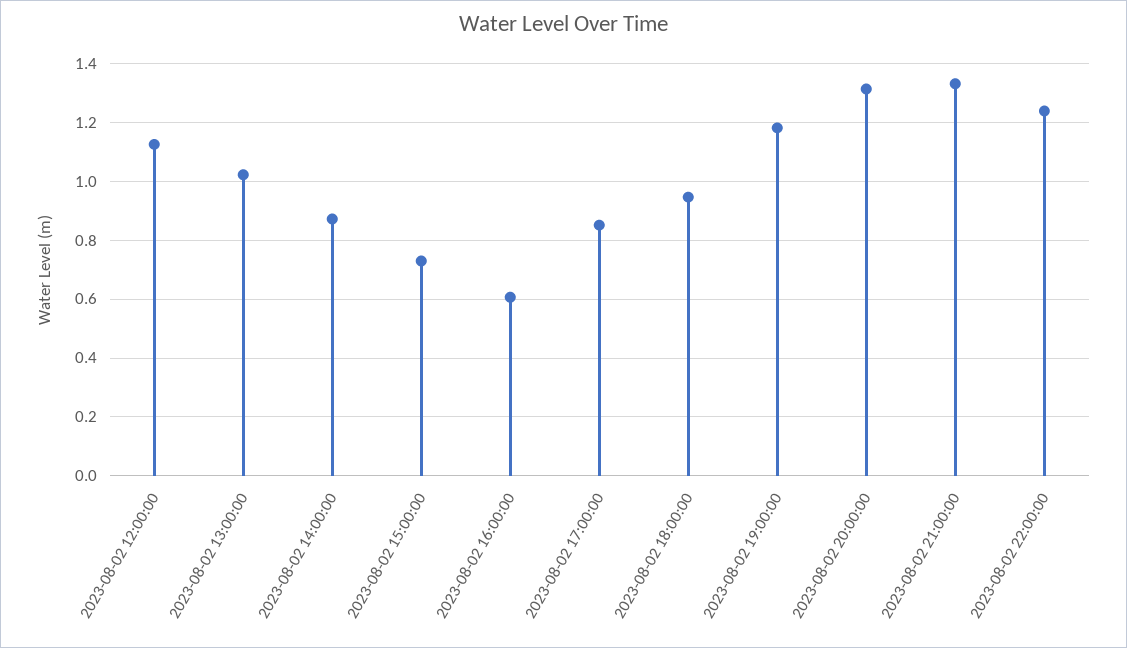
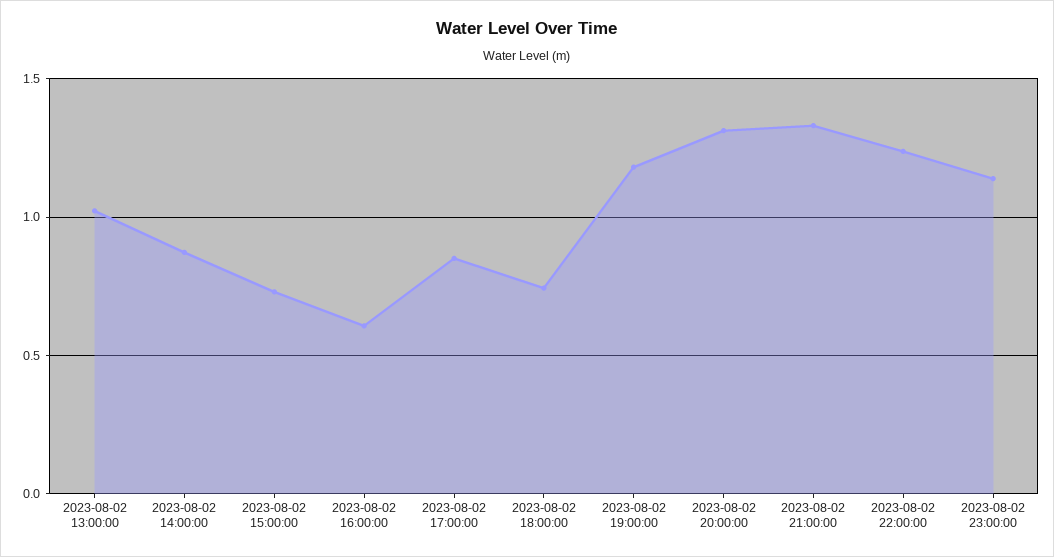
2023-08-02 12:00:00: 1.125 -> none
2023-08-02 18:00:00: 0.95 -> 0.75
2023-08-02 23:00:00: none -> 1.15

